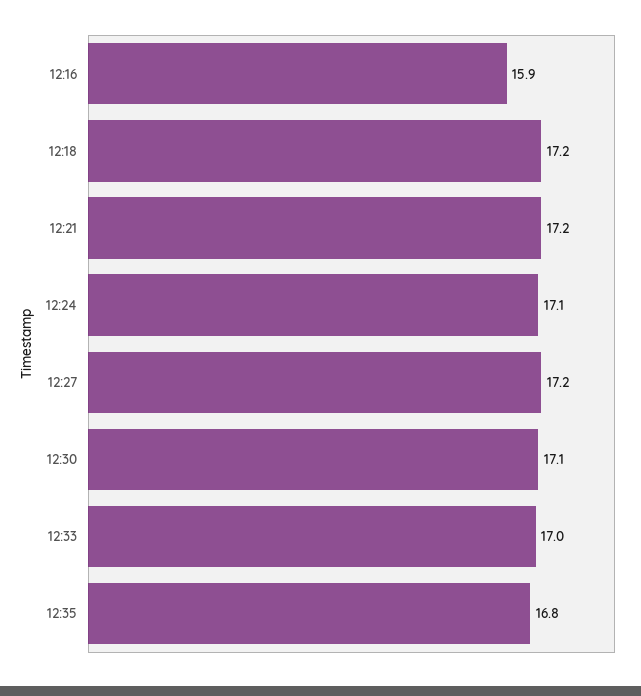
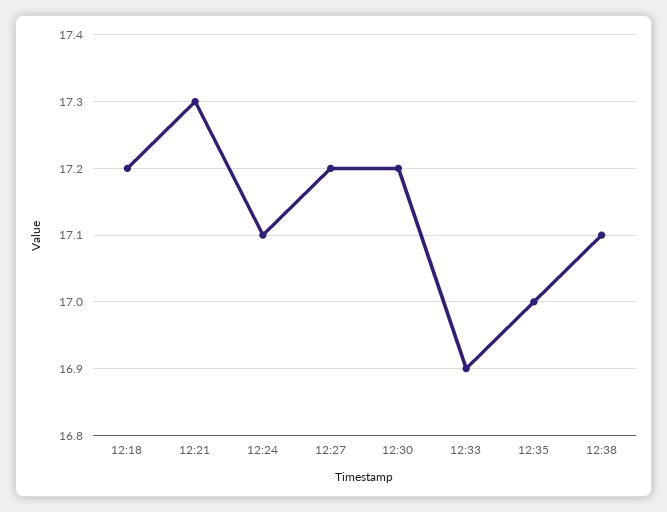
12:16: 15.9 -> none
12:21: 17.2 -> 17.3
12:30: 17.1 -> 17.2
12:33: 17 -> 16.9
12:35: 16.8 -> 17
12:38: none -> 17.1

